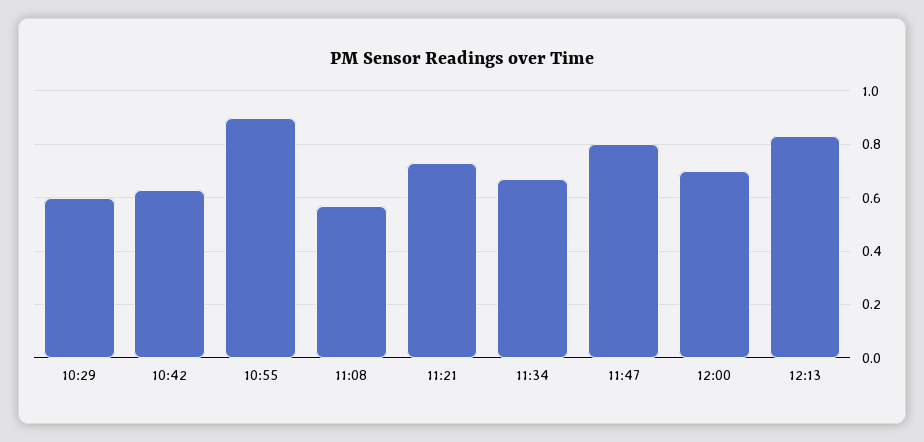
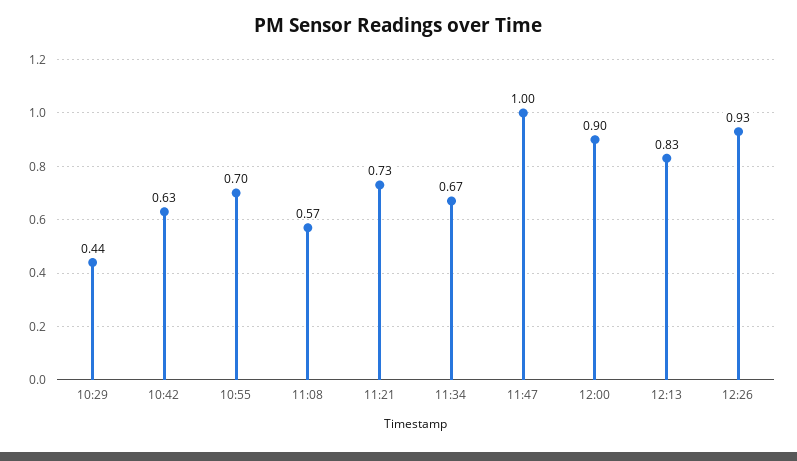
10:29: 0.6 -> 0.44
10:55: 0.9 -> 0.7
11:47: 0.8 -> 1
12:00: 0.7 -> 0.9
12:26: none -> 0.93

